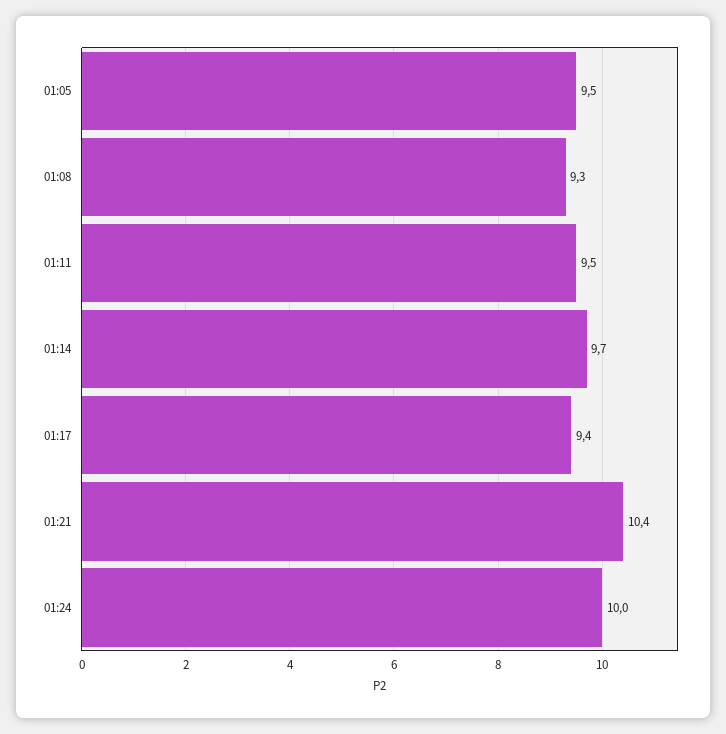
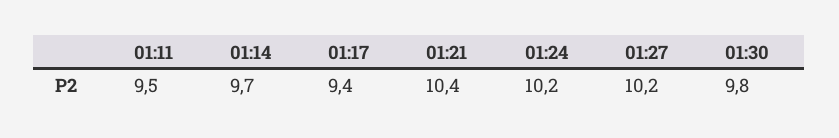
01:05: 9.5 -> none
01:08: 9.3 -> none
01:24: 10 -> 10.2
01:27: none -> 10.2
01:30: none -> 9.8

